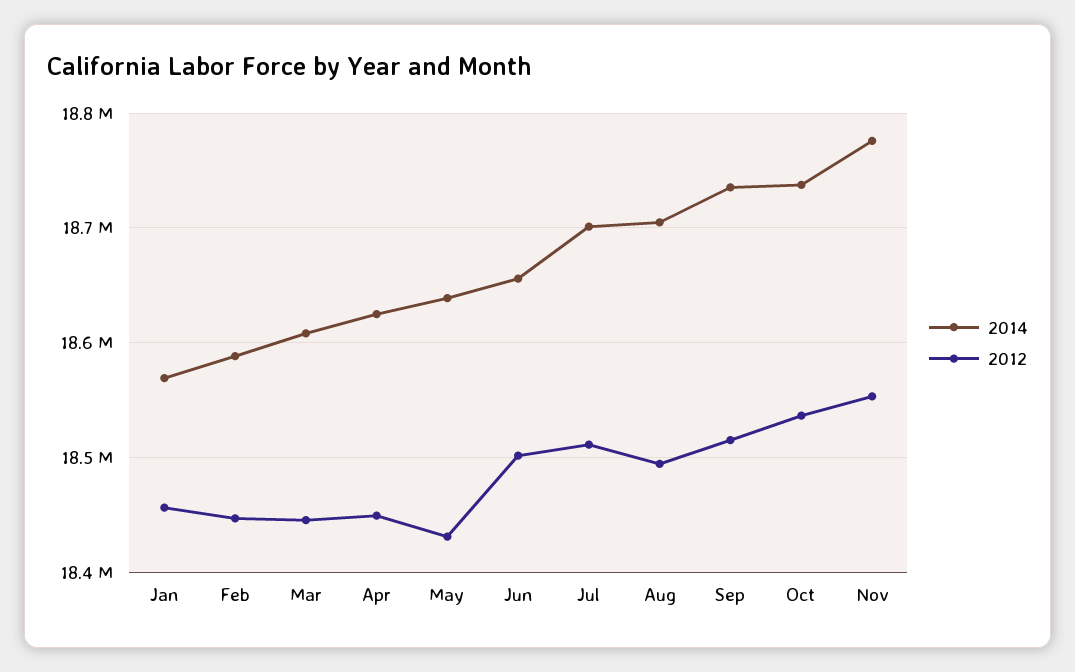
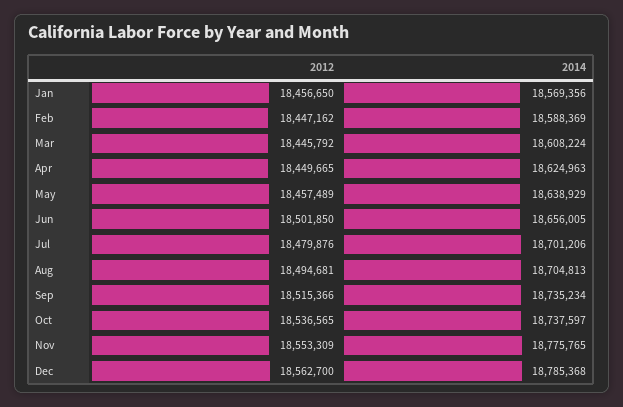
2012, May: 18430000 -> 18457489
2012, Jul: 18510000 -> 18479876
2012, Dec: none -> 18562700
2014, Dec: none -> 18785368

